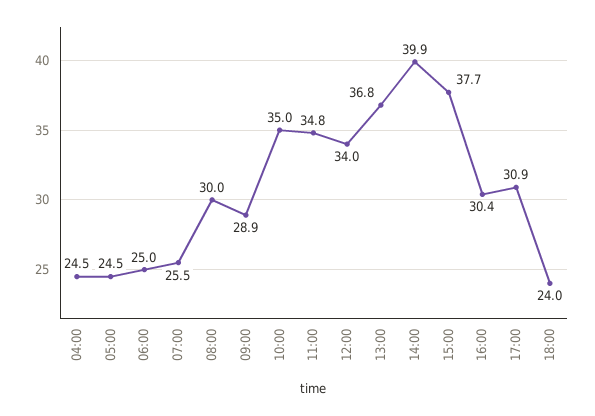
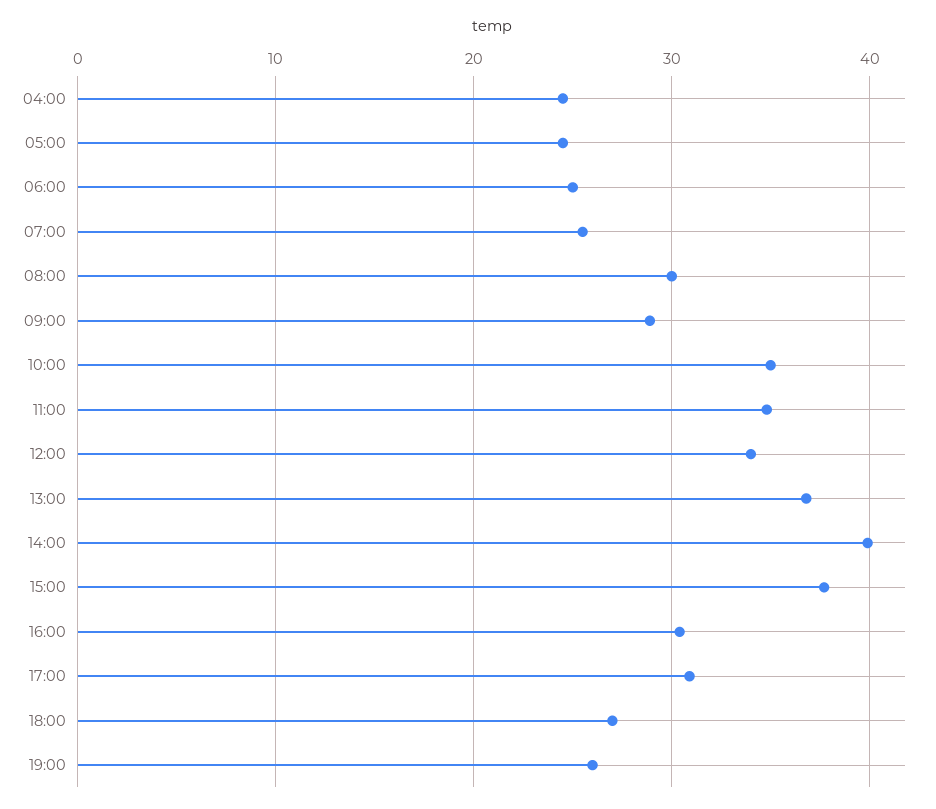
18:00: 24 -> 27
19:00: none -> 26

